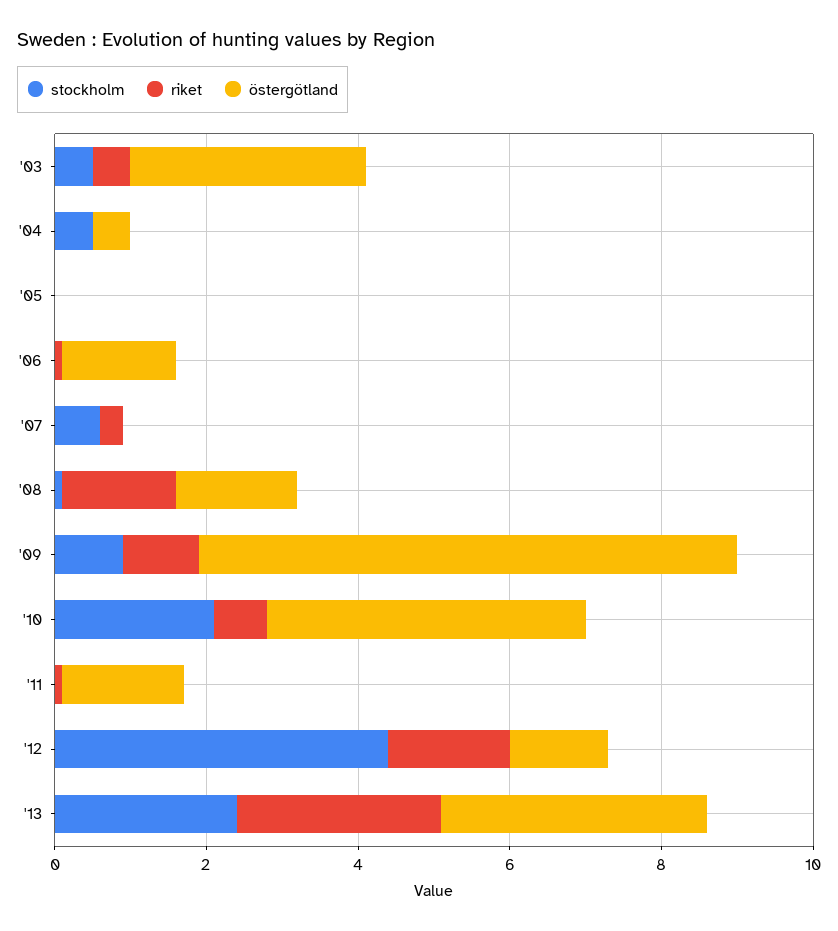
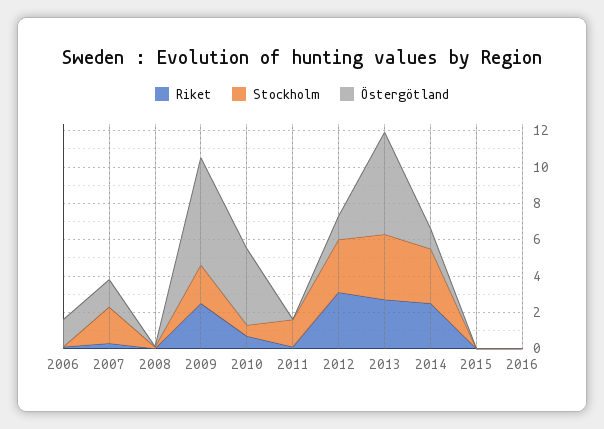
stockholm, '03: 0.5 -> none
riket, '03: 0.5 -> none
östergötland, '03: 3 -> none
stockholm, '04: 0.5 -> none
riket, '04: 0 -> none
östergötland, '04: 0.5 -> none
stockholm, '05: 0 -> none
riket, '05: 0 -> none
östergötland, '05: 0 -> none
stockholm, '07: 0.5 -> 2
östergötland, '07: 0 -> 1.5
riket, '08: 1.5 -> 0
östergötland, '08: 1.5 -> 0
stockholm, '09: 1 -> 2
riket, '09: 1 -> 2.5
östergötland, '09: 7 -> 6
stockholm, '10: 2 -> 0.5
stockholm, '11: 0 -> 1.5
östergötland, '11: 1.5 -> 0
stockholm, '12: 4.5 -> 3
riket, '12: 1.5 -> 3
stockholm, '13: 2.5 -> 3.5
östergötland, '13: 3.5 -> 5.5
riket, 2014: none -> 2.5
stockholm, 2014: none -> 3
östergötland, 2014: none -> 1
riket, 2015: none -> 0
stockholm, 2015: none -> 0
östergötland, 2015: none -> 0
riket, 2016: none -> 0
stockholm, 2016: none -> 0
östergötland, 2016: none -> 0

